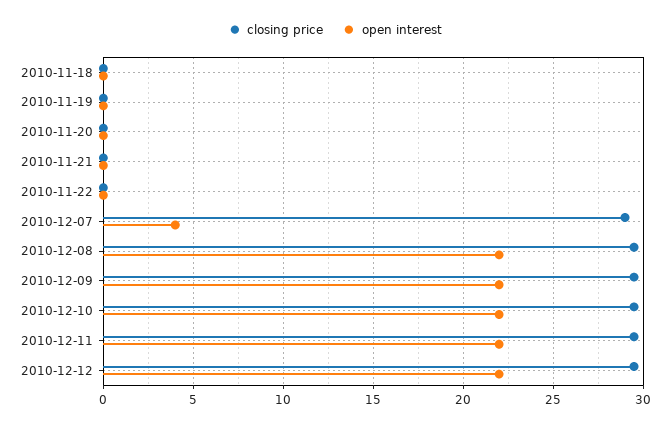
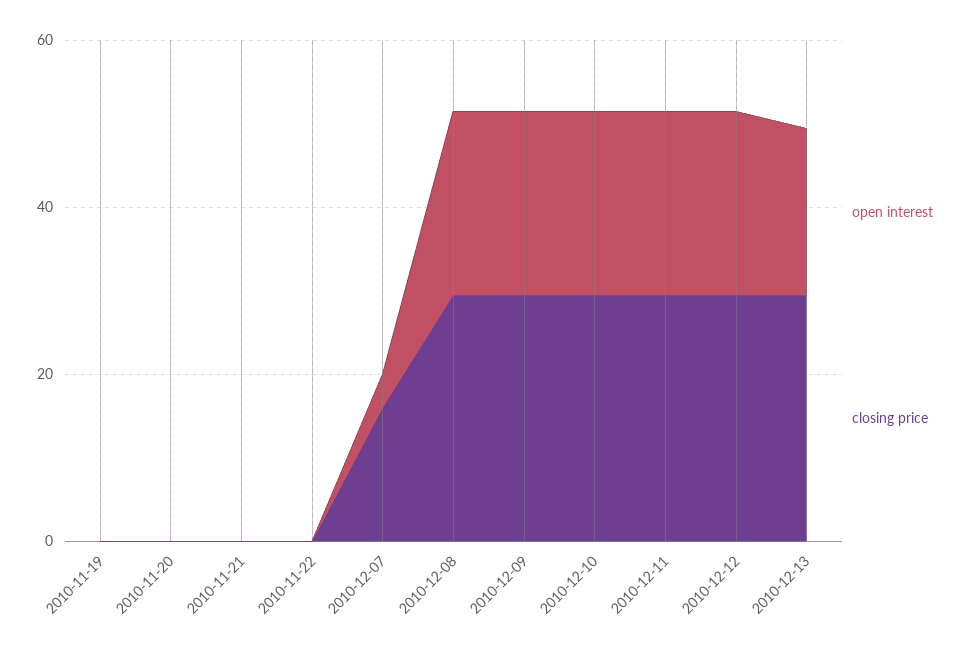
closing price, 2010-11-18: 0 -> none
open interest, 2010-11-18: 0 -> none
closing price, 2010-12-07: 29 -> 15
open interest, 2010-12-13: none -> 20
closing price, 2010-12-13: none -> 30

